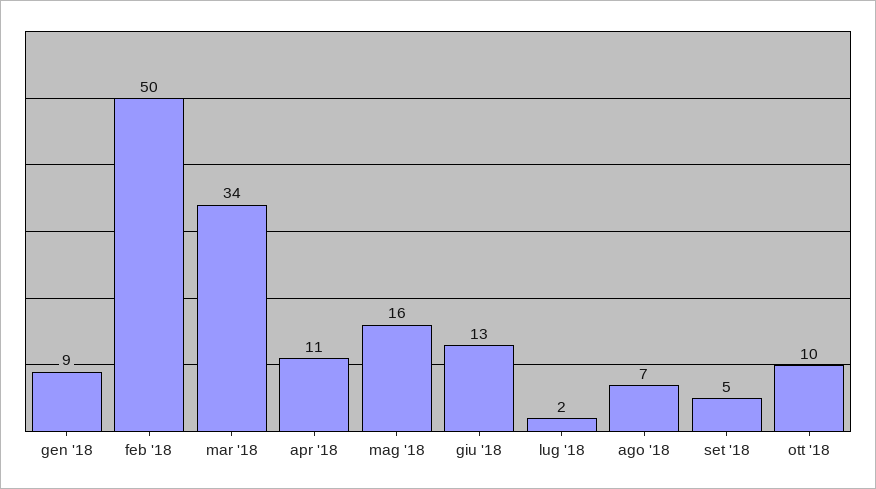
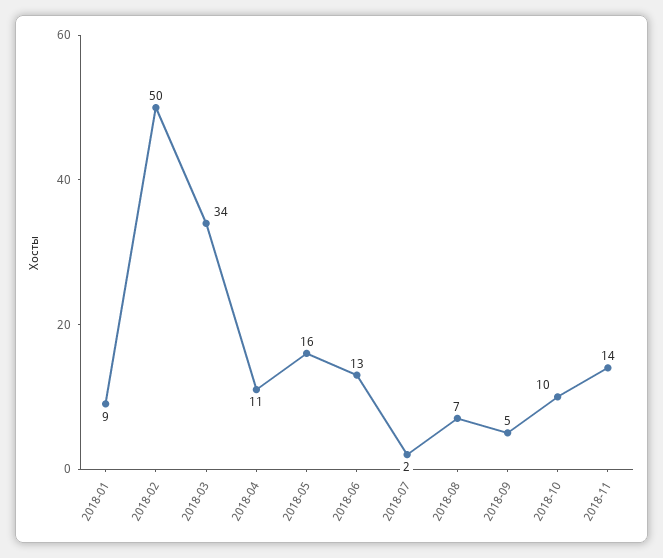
2018-11: none -> 14

